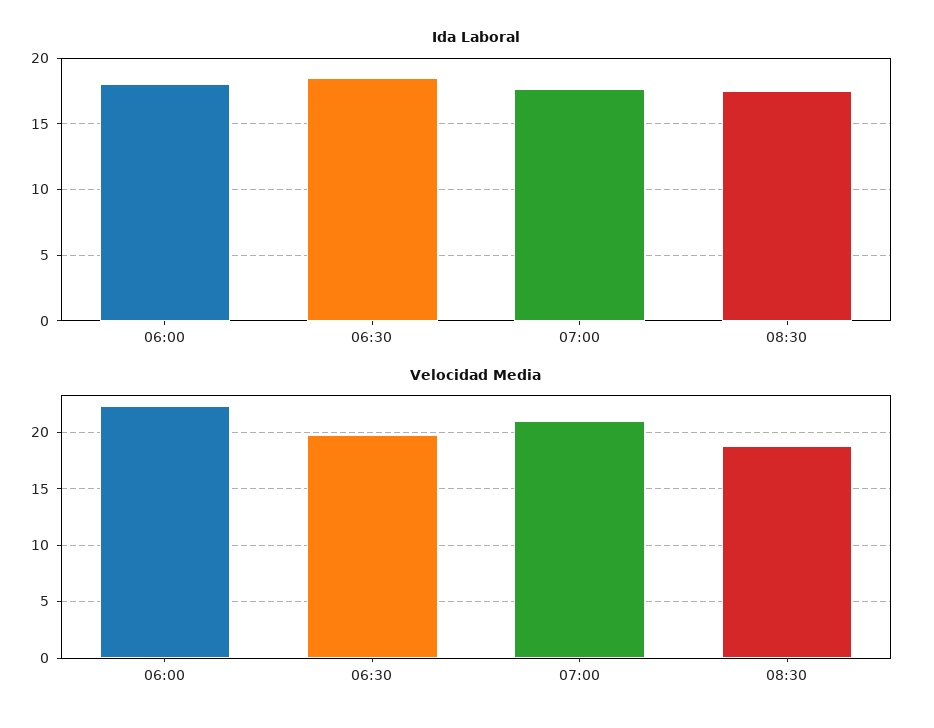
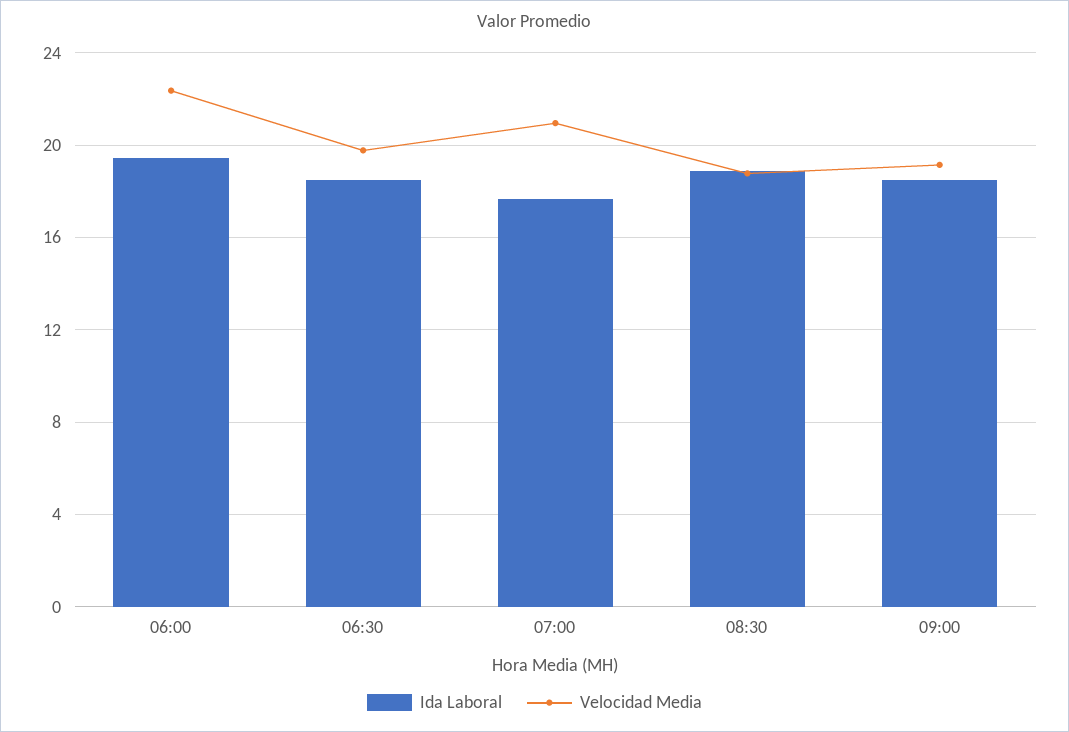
Ida Laboral, 06:00: 18 -> 19.5
Ida Laboral, 08:30: 17.5 -> 19
Ida Laboral, 09:00: none -> 18.5
Velocidad Media, 09:00: none -> 19

